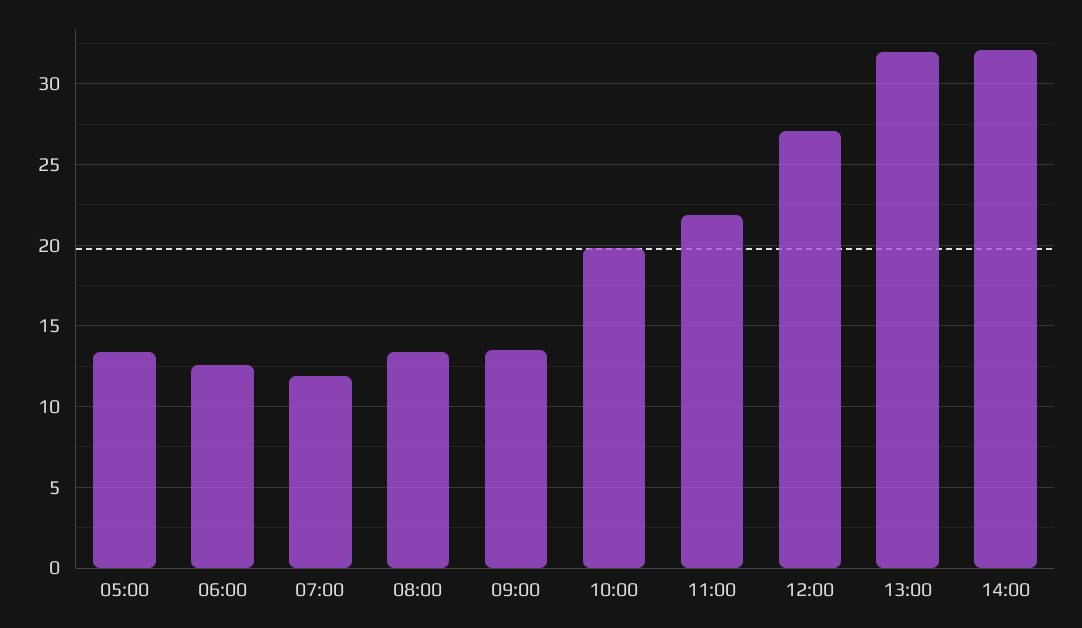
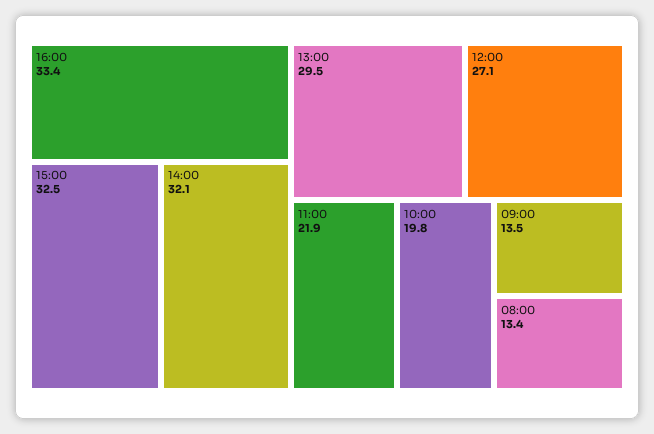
05:00: 13.5 -> none
06:00: 12.5 -> none
07:00: 12 -> none
13:00: 32 -> 29.5
16:00: none -> 33.4
15:00: none -> 32.5

